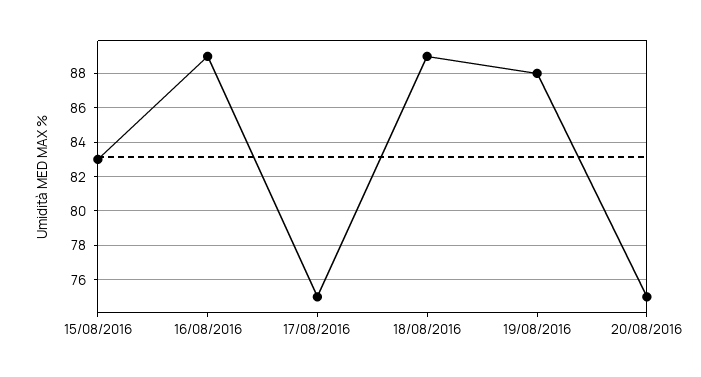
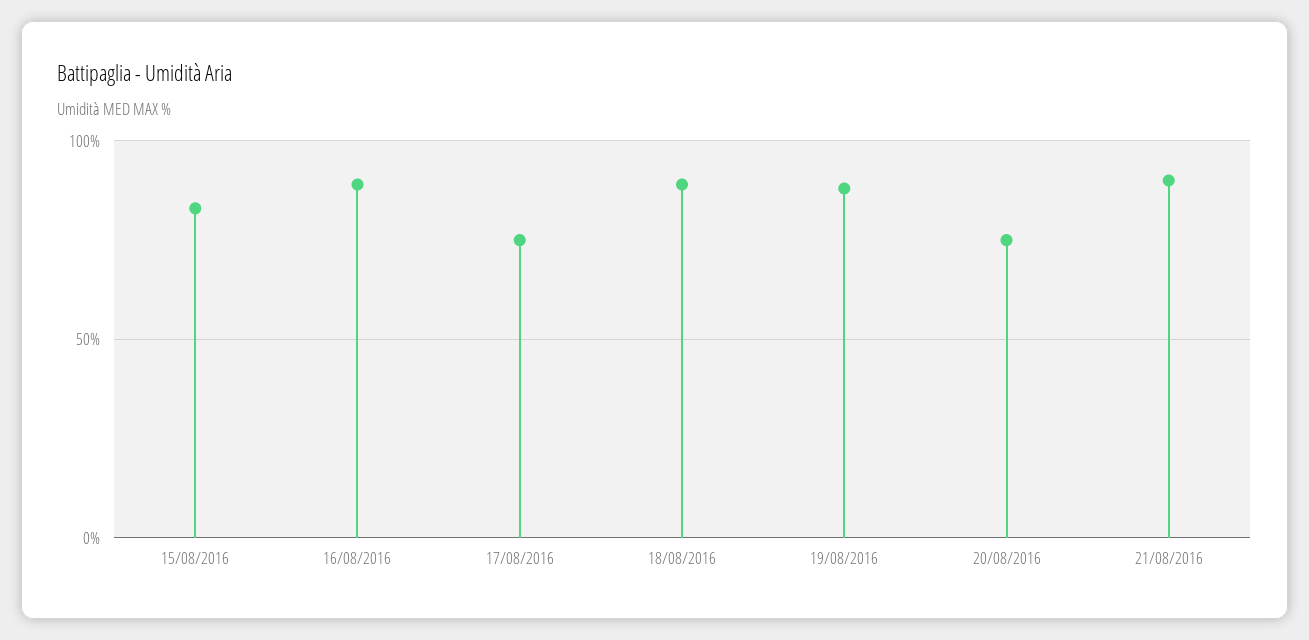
21/08/2016: none -> 90

